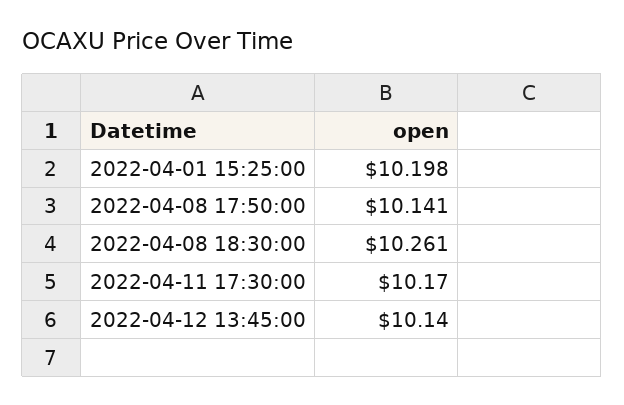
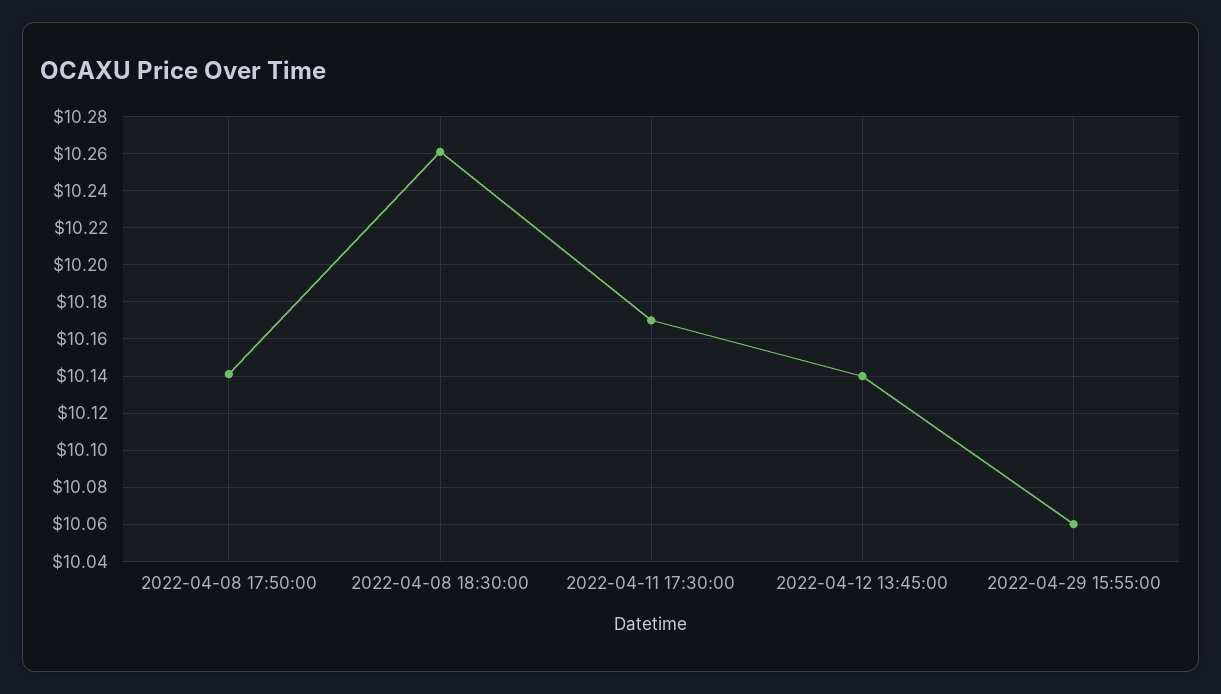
2022-04-01 15:25:00: 10.198 -> none
2022-04-29 15:55:00: none -> 10.06

